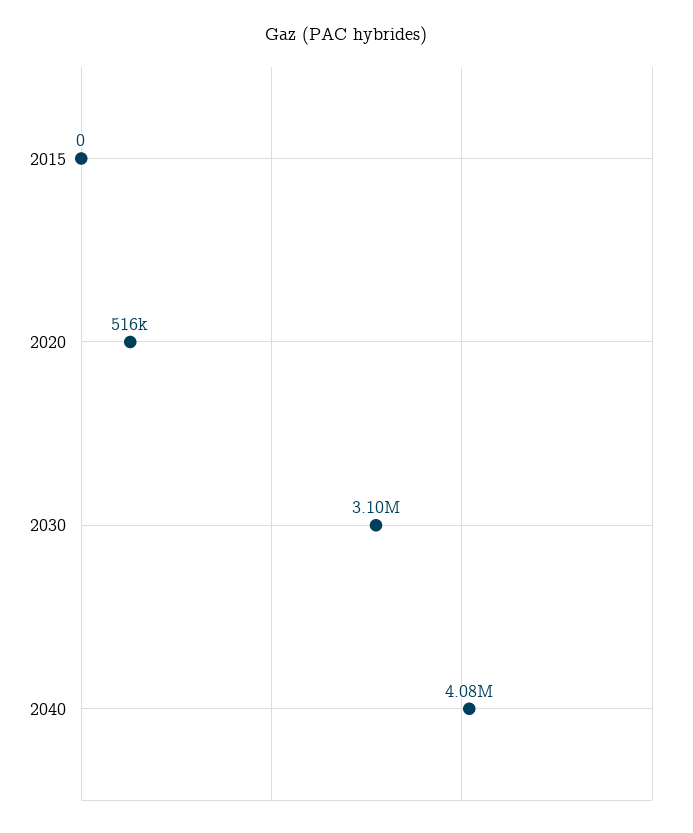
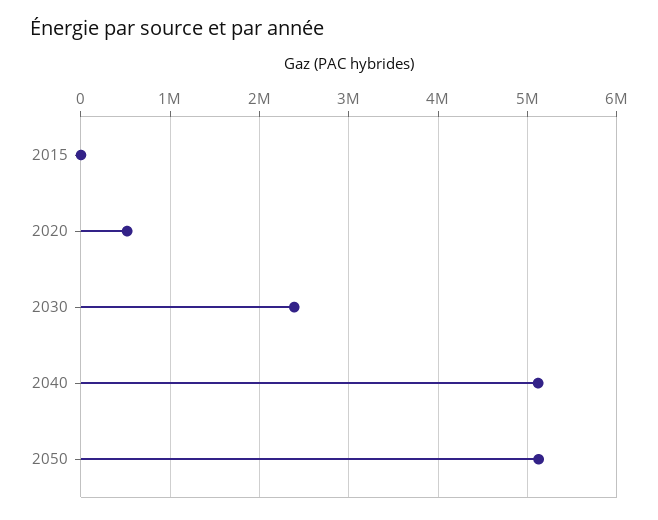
2030: 3100000 -> 2400000
2040: 4080000 -> 5100000
2050: none -> 5100000

